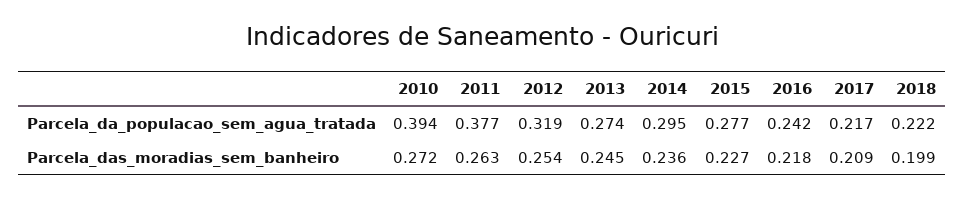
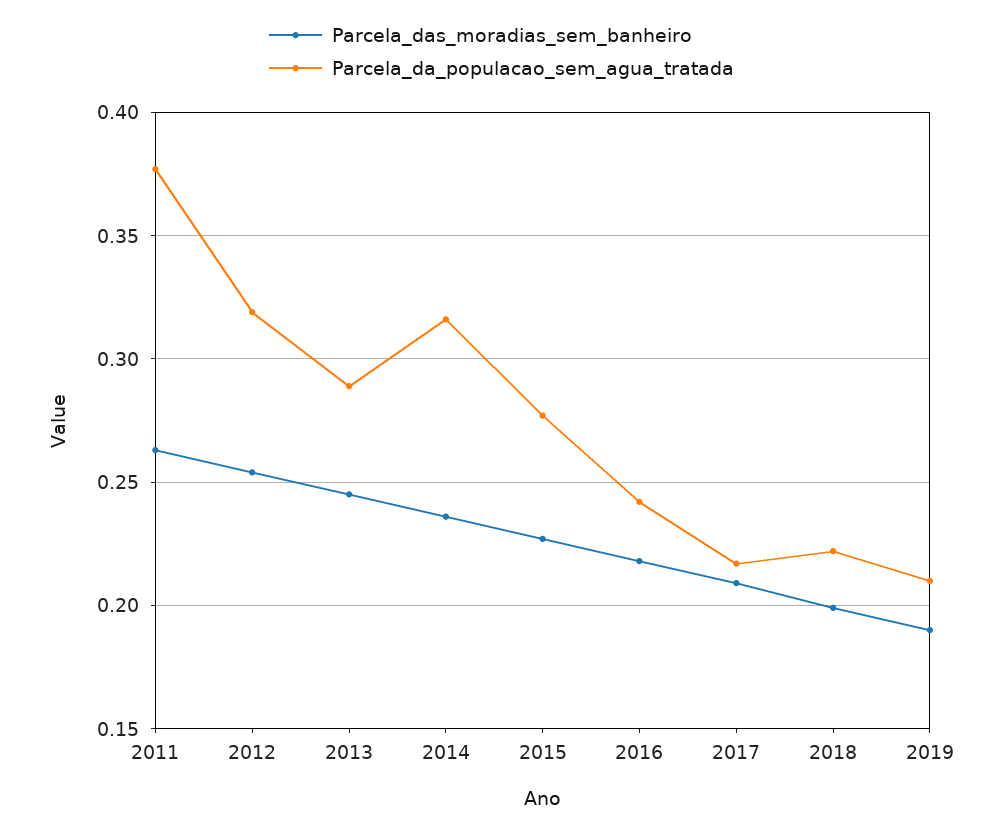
Parcela_da_populacao_sem_agua_tratada, 2010: 0.394 -> none
Parcela_da_populacao_sem_agua_tratada, 2013: 0.274 -> 0.29
Parcela_da_populacao_sem_agua_tratada, 2014: 0.295 -> 0.315
Parcela_das_moradias_sem_banheiro, 2010: 0.272 -> none
Parcela_das_moradias_sem_banheiro, 2019: none -> 0.19
Parcela_da_populacao_sem_agua_tratada, 2019: none -> 0.21

